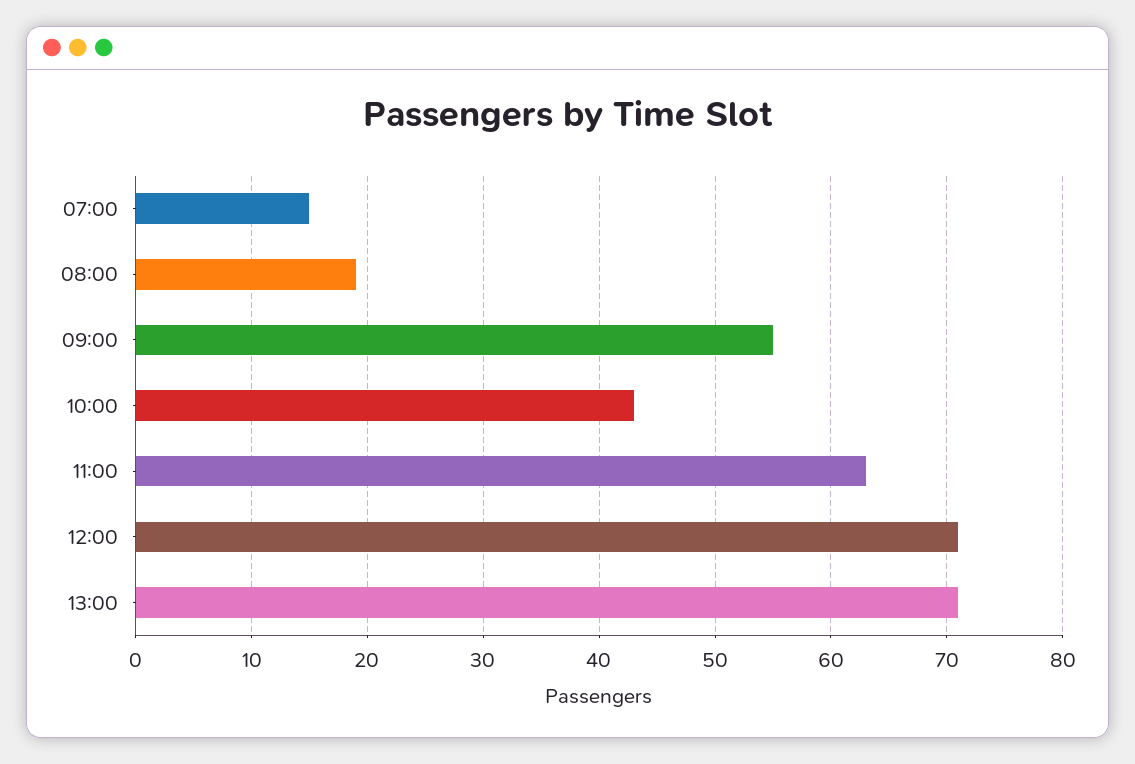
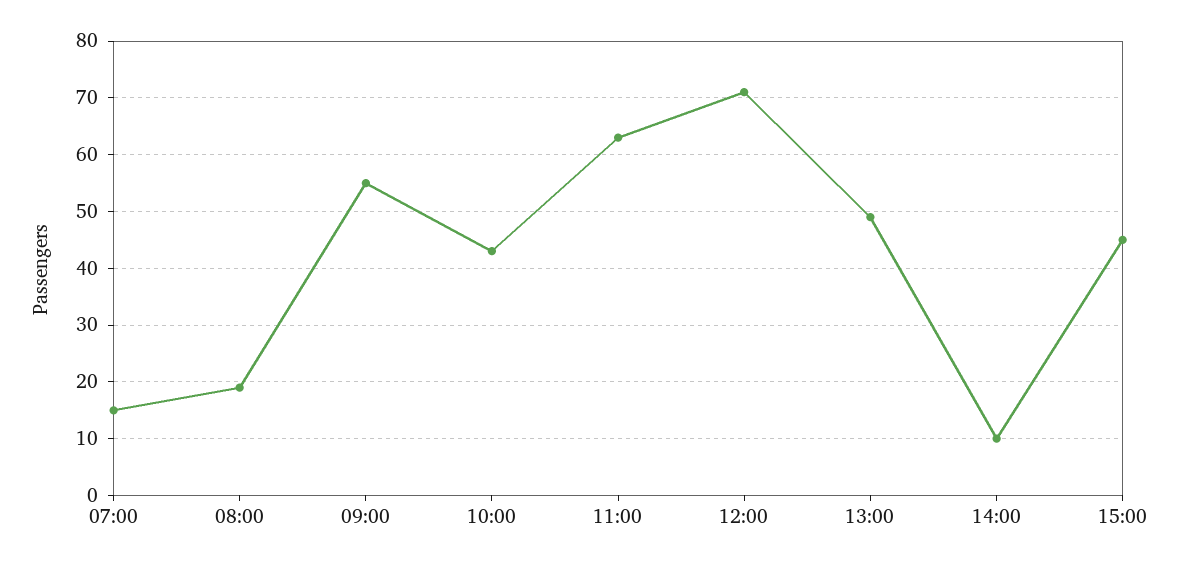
13:00: 71 -> 50
14:00: none -> 10
15:00: none -> 45

